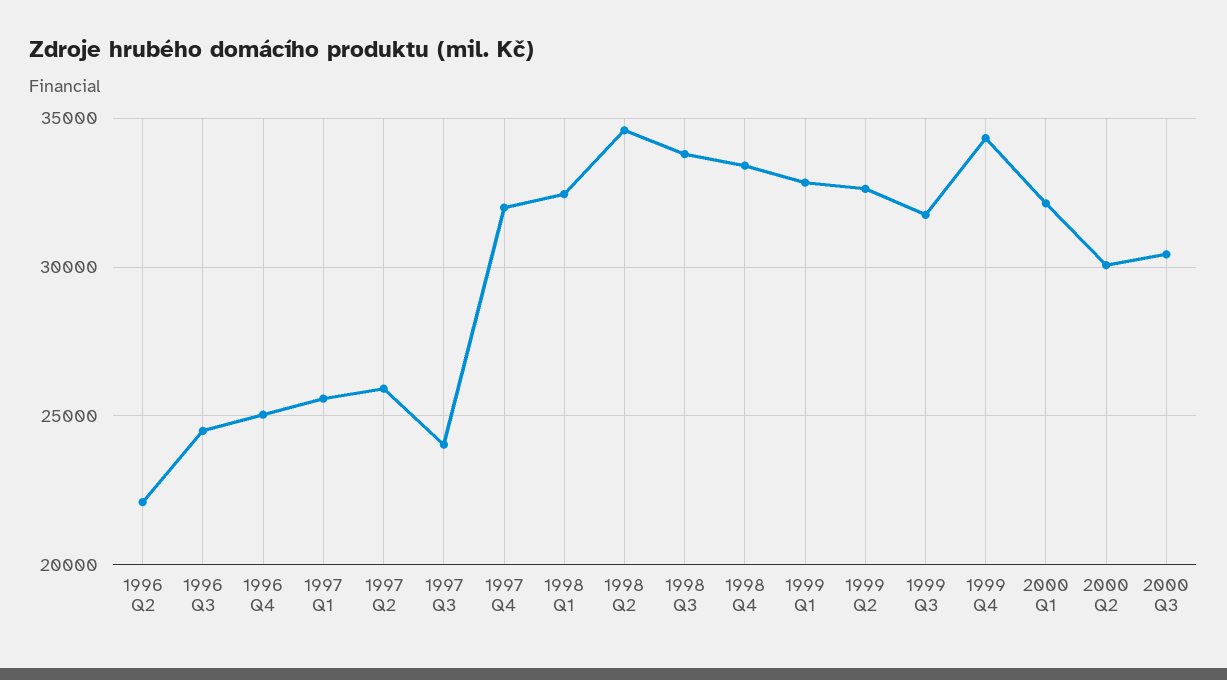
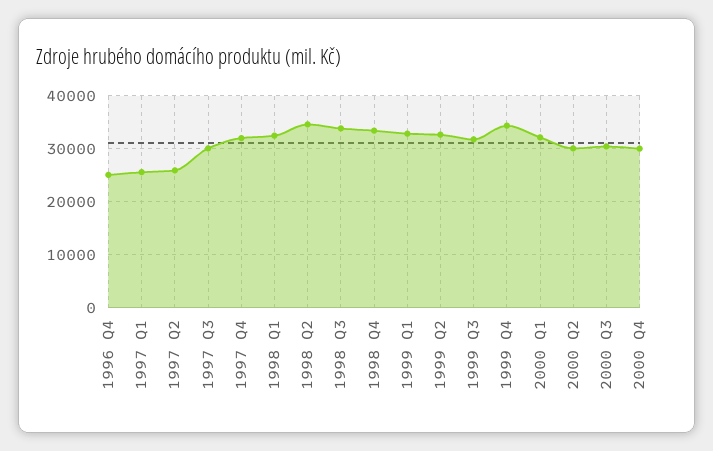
1996 Q2: 22000 -> none
1996 Q3: 24500 -> none
1997 Q3: 24000 -> 30000
2000 Q4: none -> 30000

